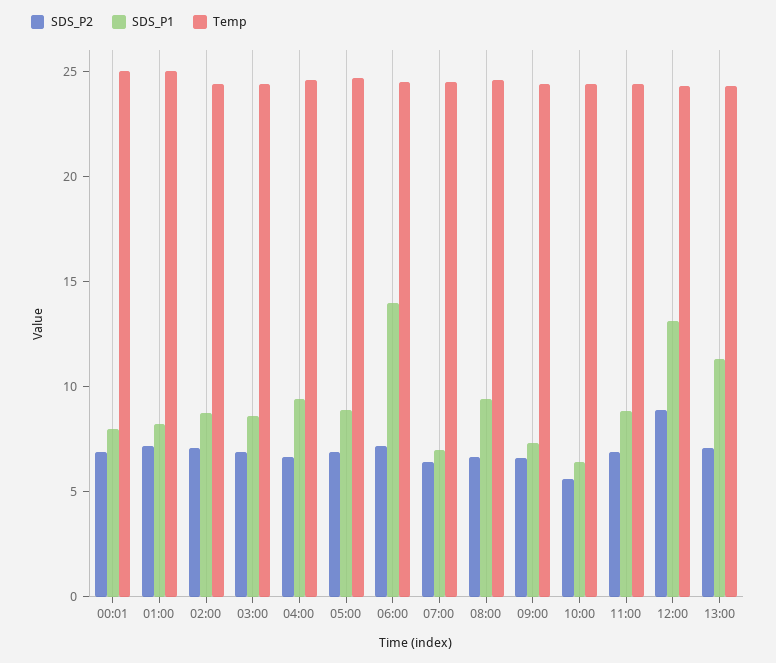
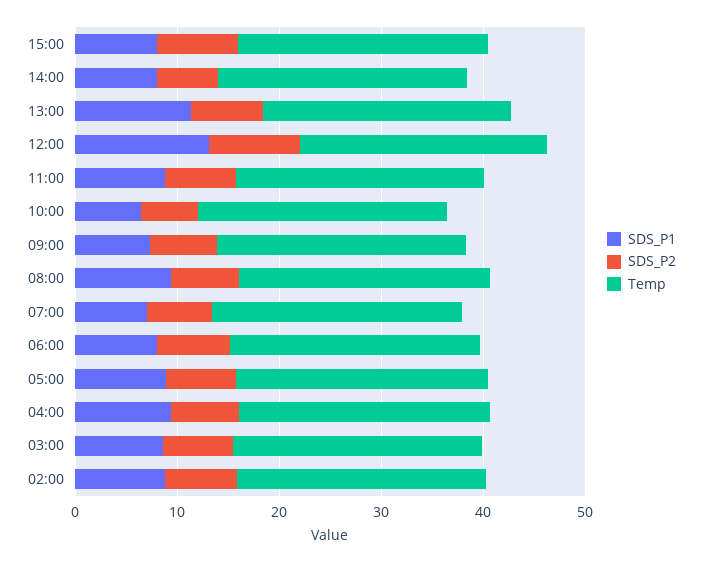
SDS_P2, 00:01: 7 -> none
SDS_P1, 00:01: 8 -> none
Temp, 00:01: 25 -> none
SDS_P2, 01:00: 7 -> none
SDS_P1, 01:00: 8 -> none
Temp, 01:00: 25 -> none
SDS_P1, 06:00: 14 -> 8
SDS_P1, 15:00: none -> 8
SDS_P2, 15:00: none -> 8
Temp, 15:00: none -> 24
SDS_P1, 14:00: none -> 8
SDS_P2, 14:00: none -> 6
Temp, 14:00: none -> 24

